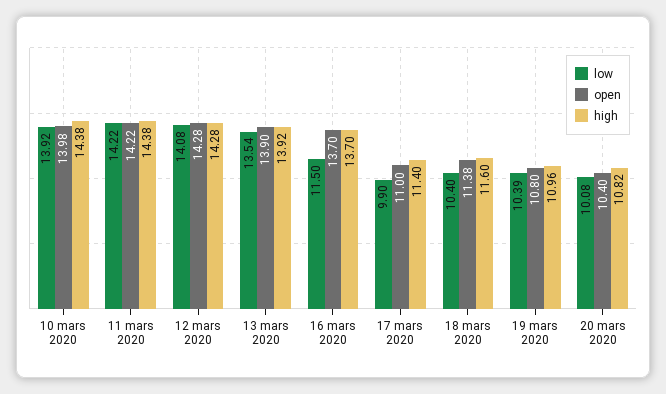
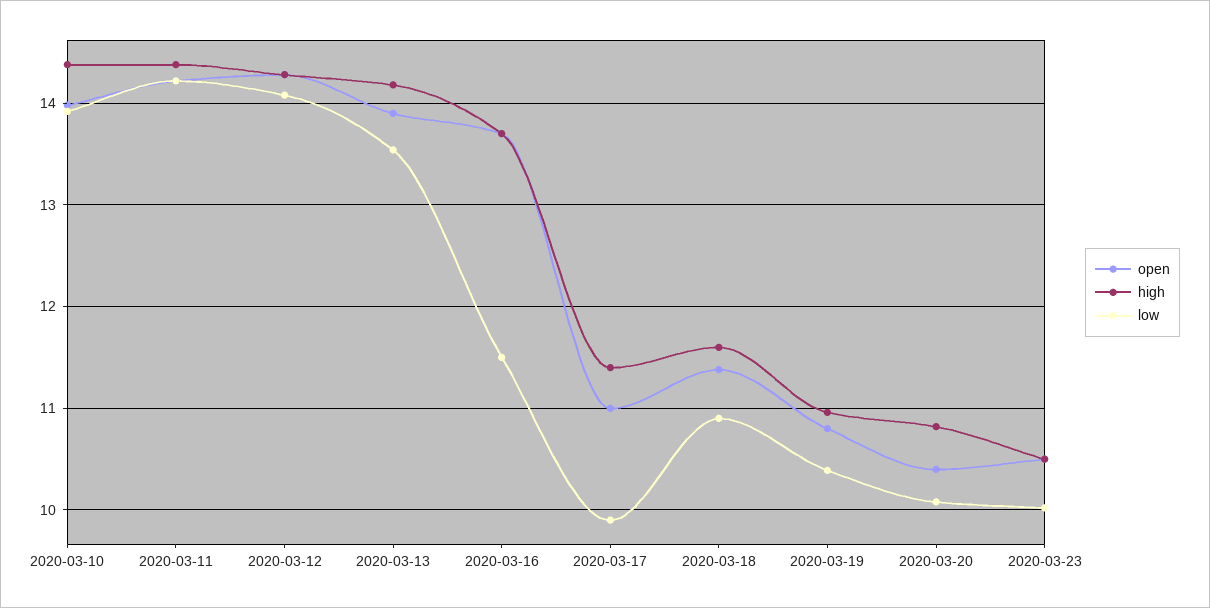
high, 13 mars 2020: 13.92 -> 14.2
low, 18 mars 2020: 10.4 -> 10.9
open, 2020-03-23: none -> 10.5
high, 2020-03-23: none -> 10.5
low, 2020-03-23: none -> 10

